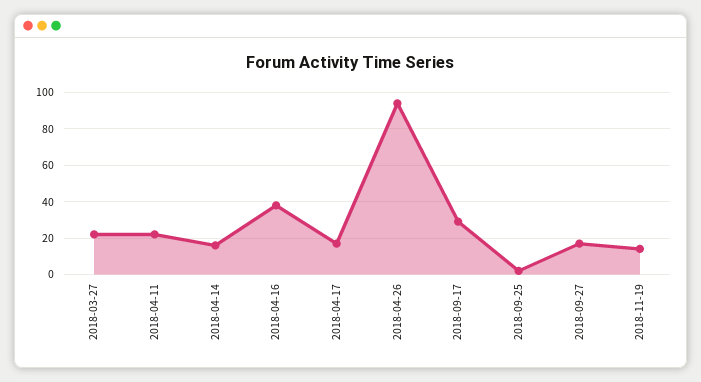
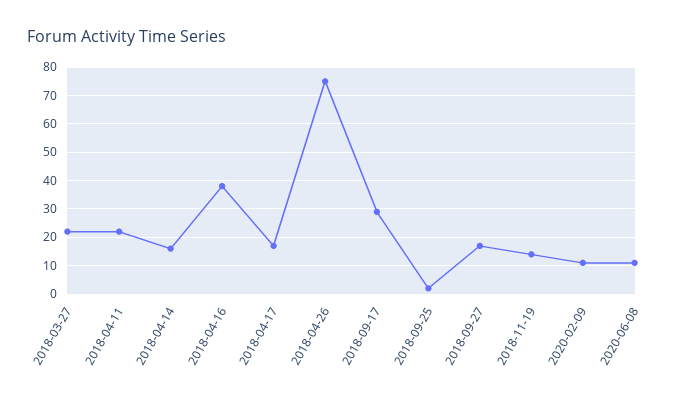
2018-04-26: 95 -> 75
2020-02-09: none -> 10
2020-06-08: none -> 10

